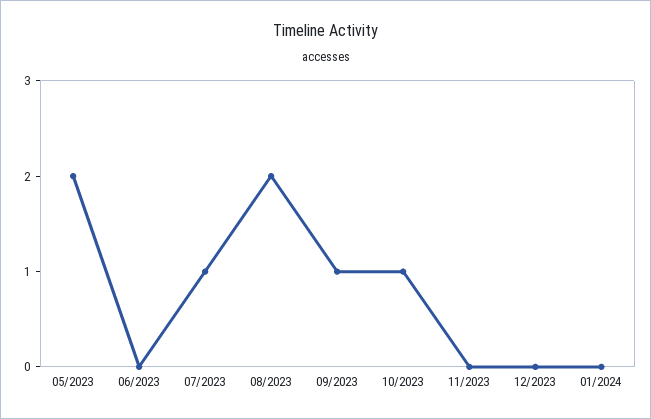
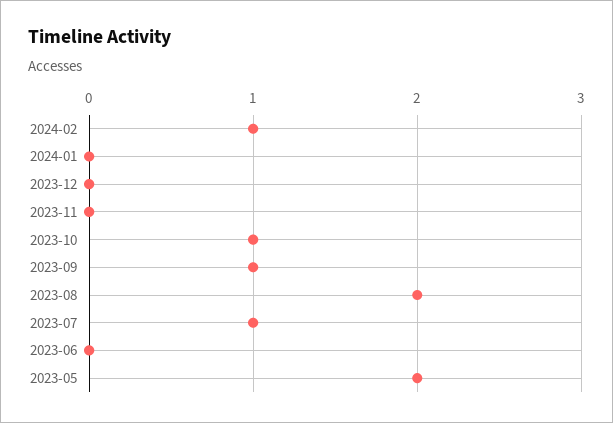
2024-02: none -> 1

